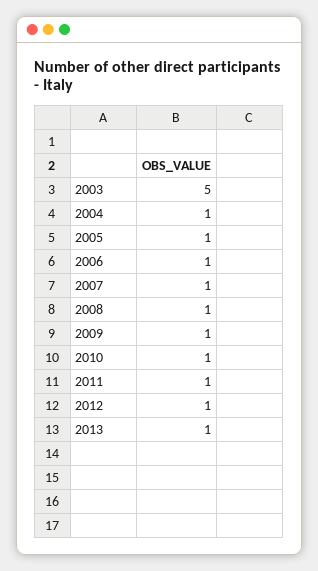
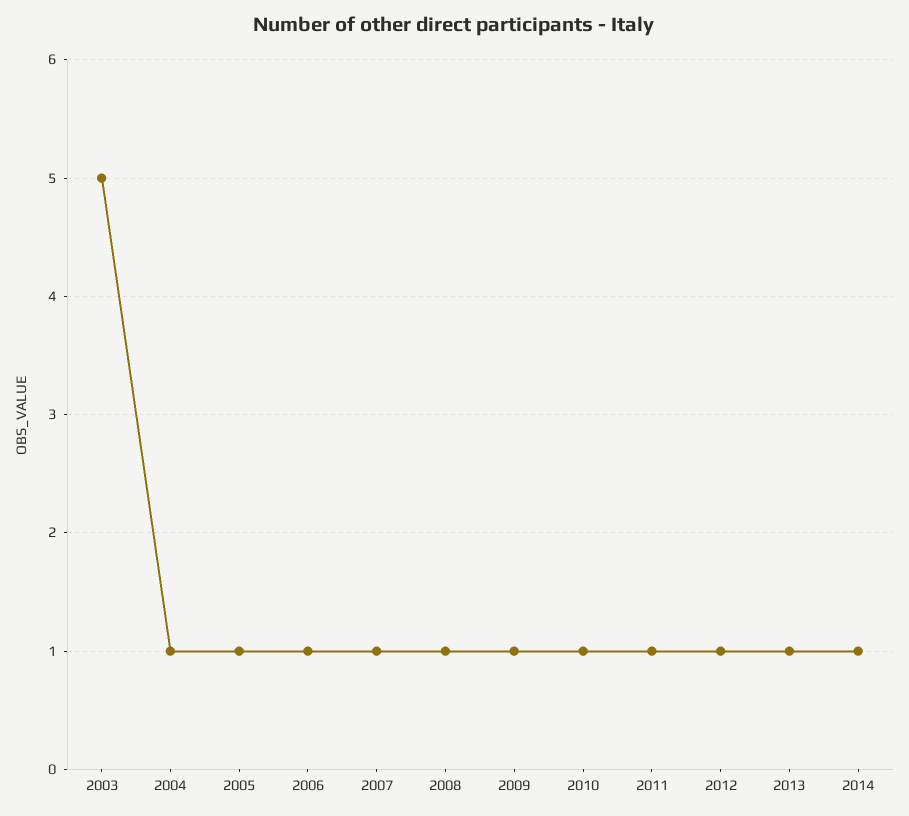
2014: none -> 1

